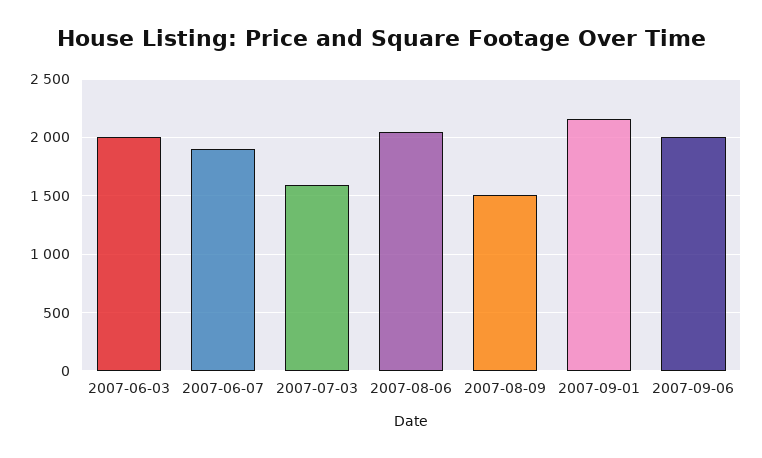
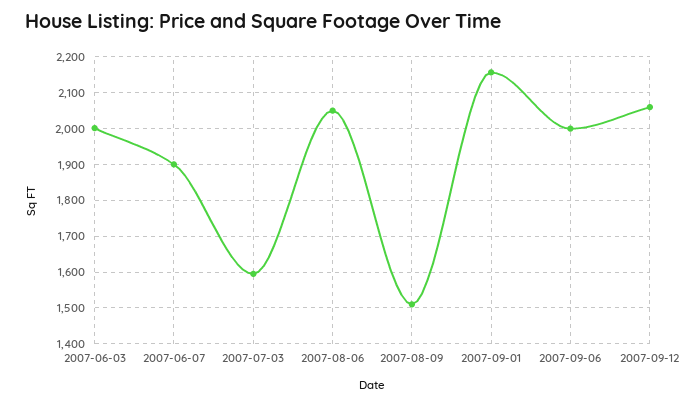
2007-09-12: none -> 2060

